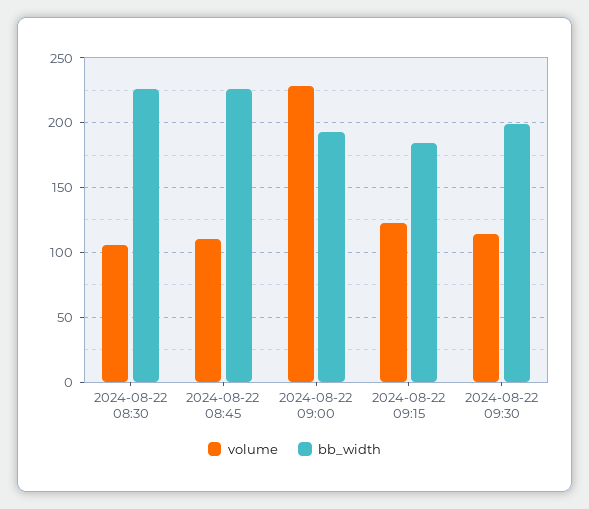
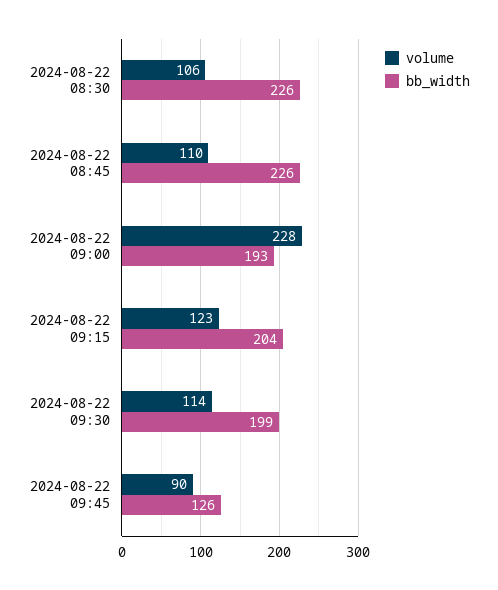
bb_width, 2024-08-22 09:15: 185 -> 204
volume, 2024-08-22 09:45: none -> 90
bb_width, 2024-08-22 09:45: none -> 126

